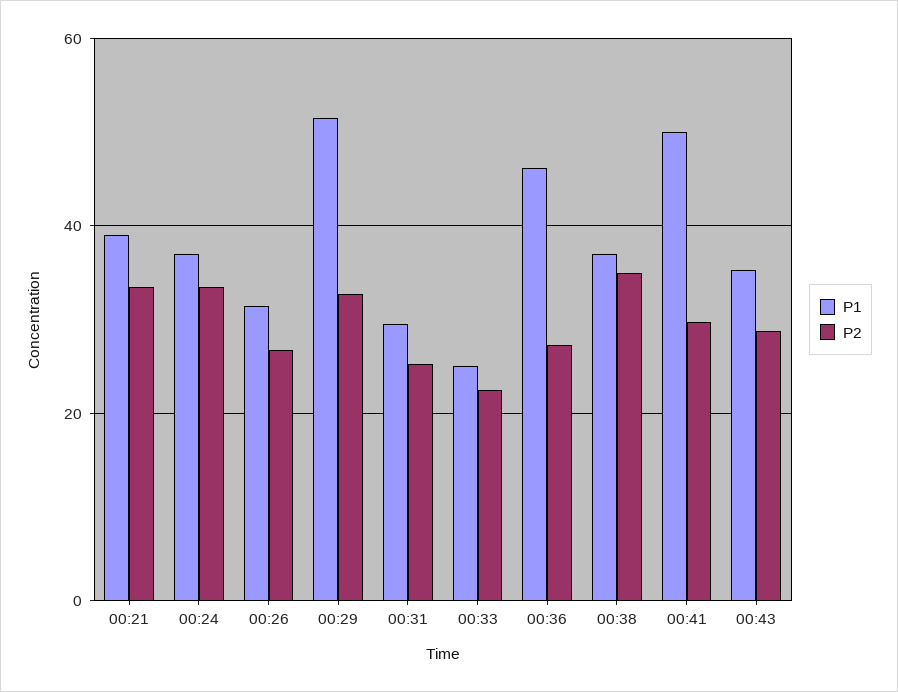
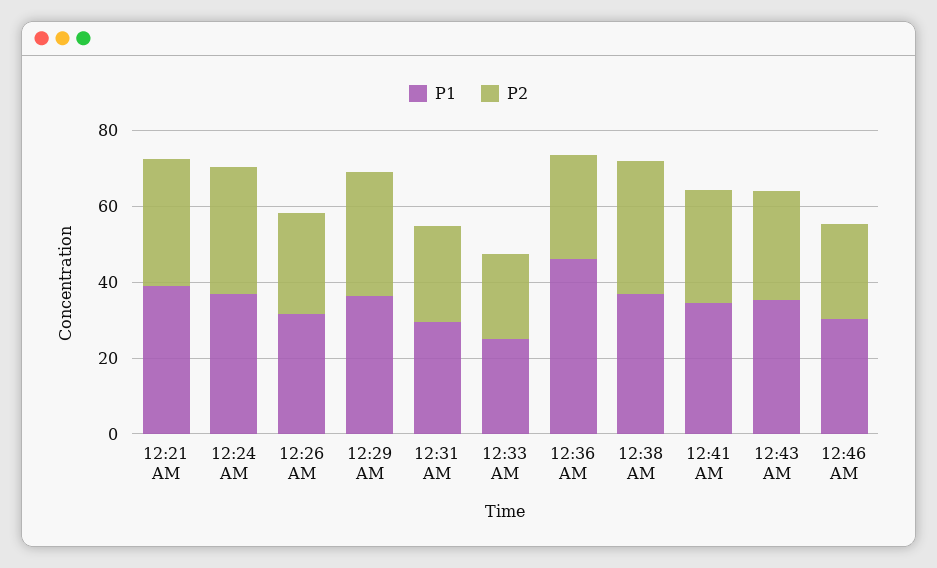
P1, 00:29: 52 -> 35
P1, 00:41: 50 -> 35
P1, 12:46 AM: none -> 30
P2, 12:46 AM: none -> 25

